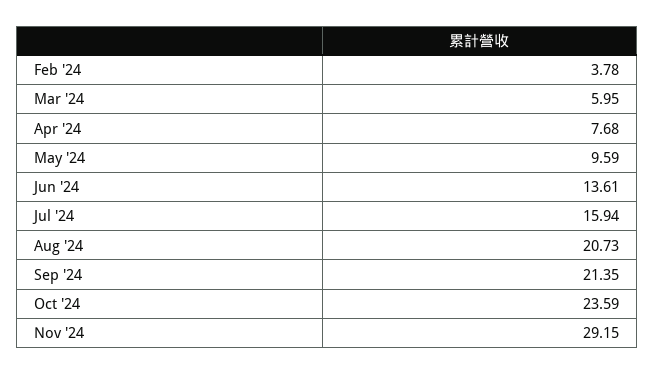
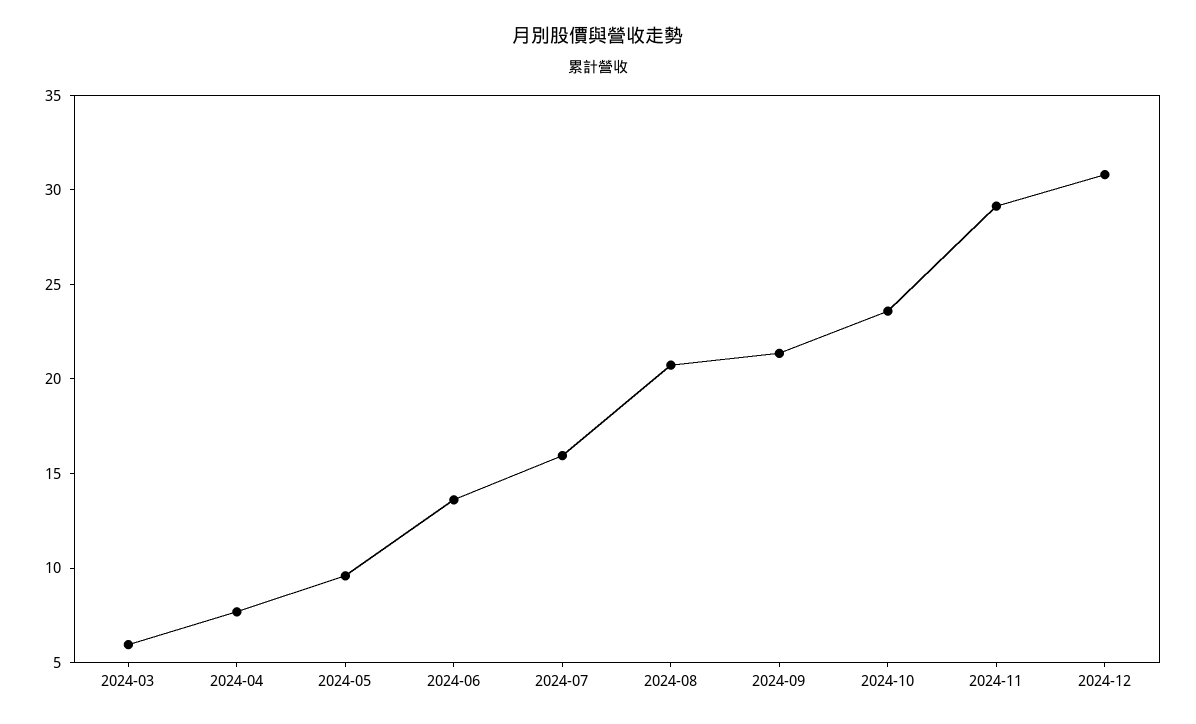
Feb '24: 3.78 -> none
2024-12: none -> 31

